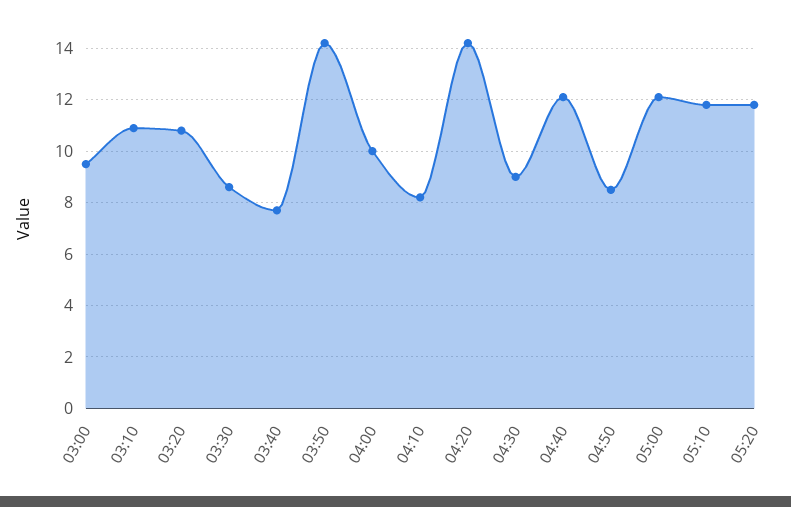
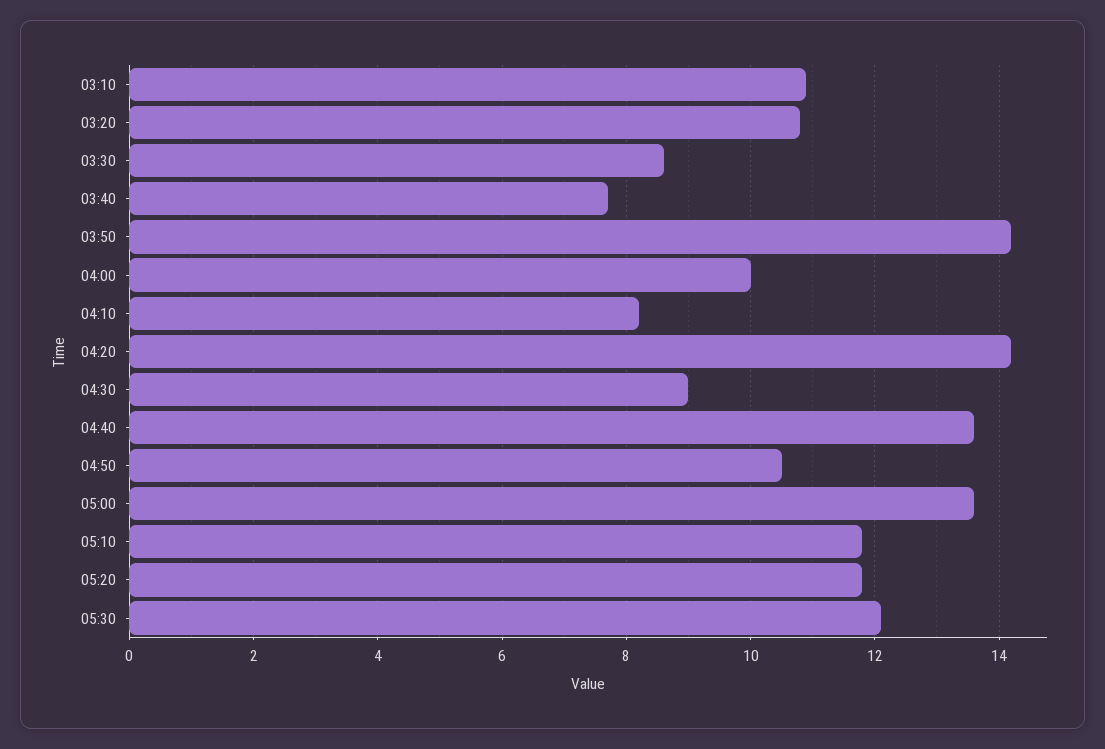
03:00: 9.5 -> none
04:40: 12 -> 13.5
04:50: 8.5 -> 10.5
05:00: 12 -> 13.5
05:30: none -> 12

